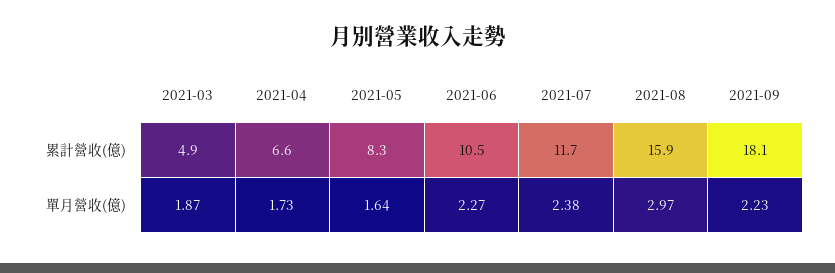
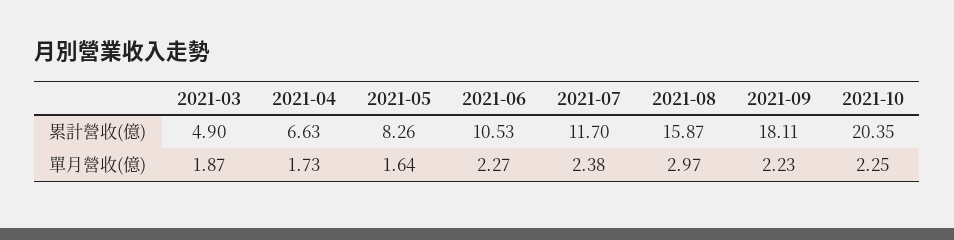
2021-10, 累計營收(億): none -> 20.35
2021-10, 單月營收(億): none -> 2.25

